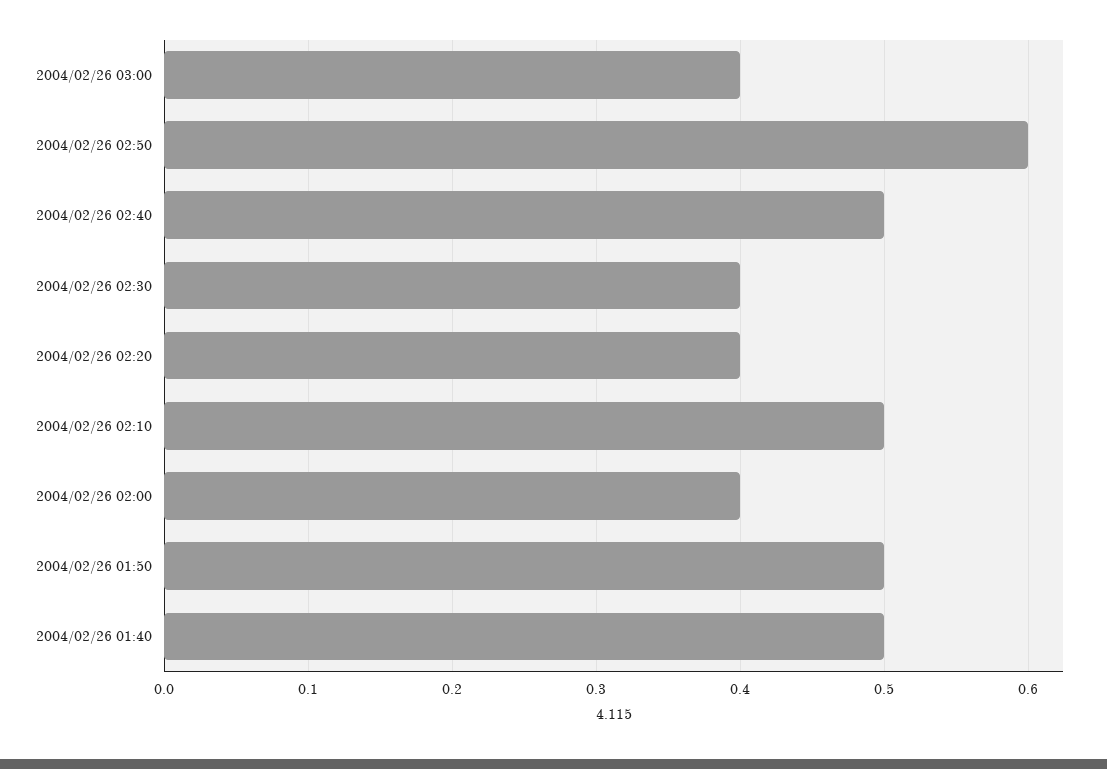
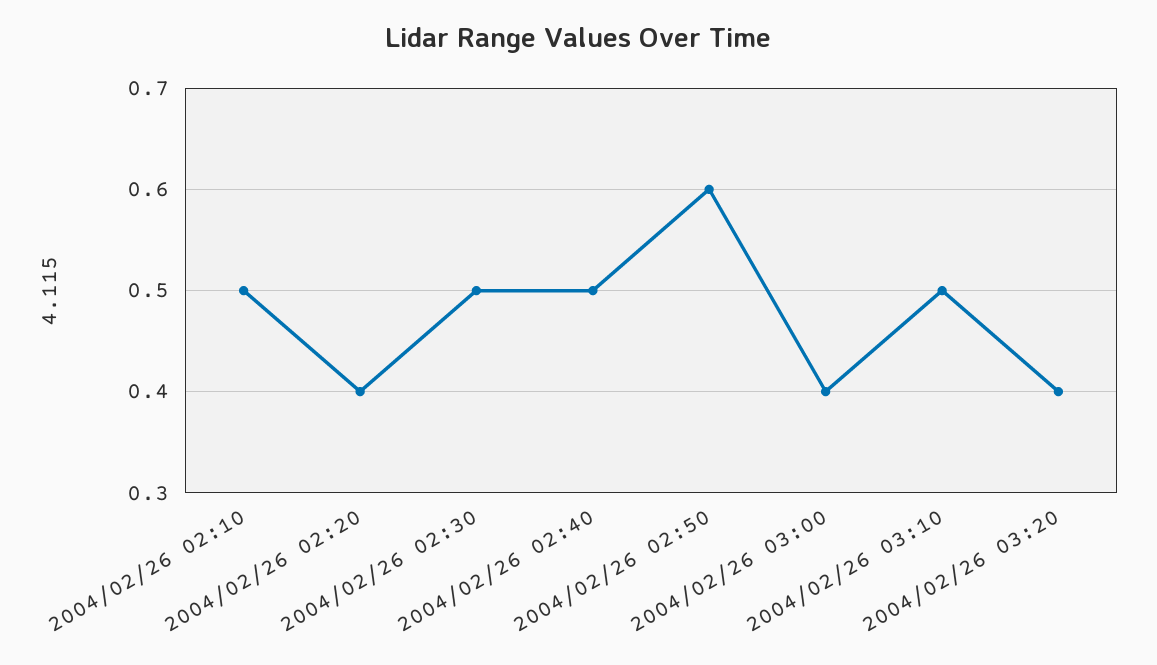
2004/02/26 02:30: 0.4 -> 0.5
2004/02/26 02:00: 0.4 -> none
2004/02/26 01:50: 0.5 -> none
2004/02/26 01:40: 0.5 -> none
2004/02/26 03:10: none -> 0.5
2004/02/26 03:20: none -> 0.4

